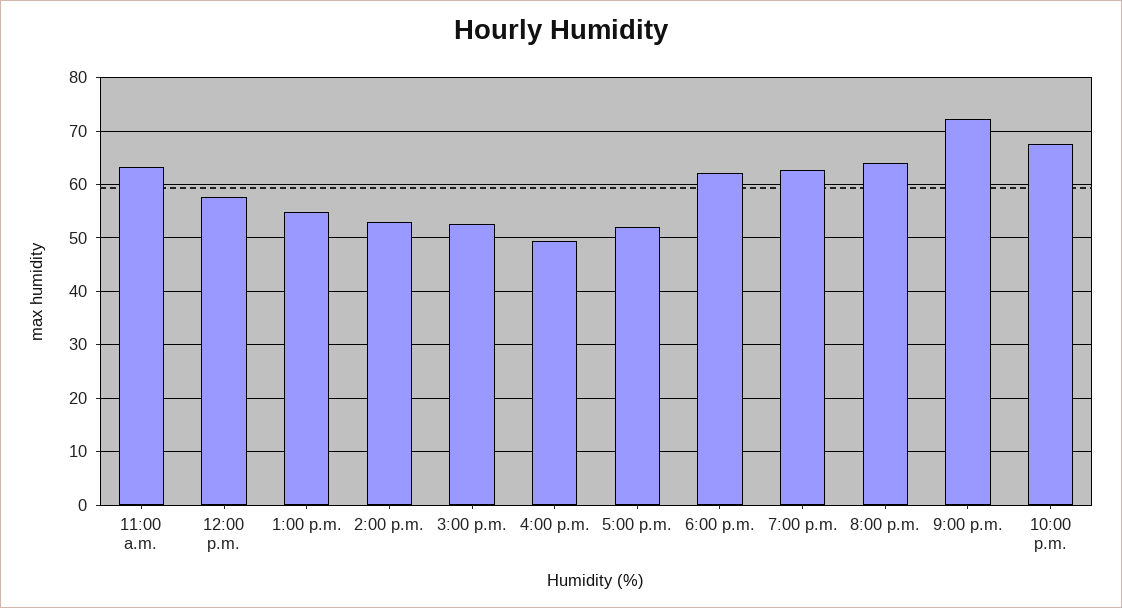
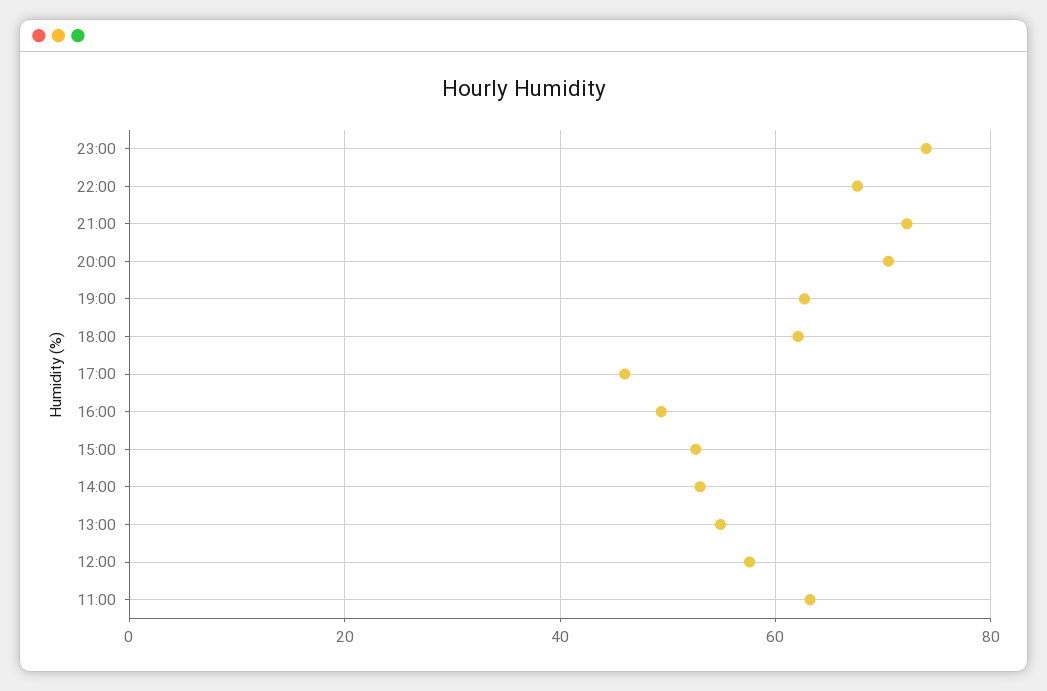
5:00 p.m.: 52 -> 46
8:00 p.m.: 64 -> 70
23:00: none -> 74

